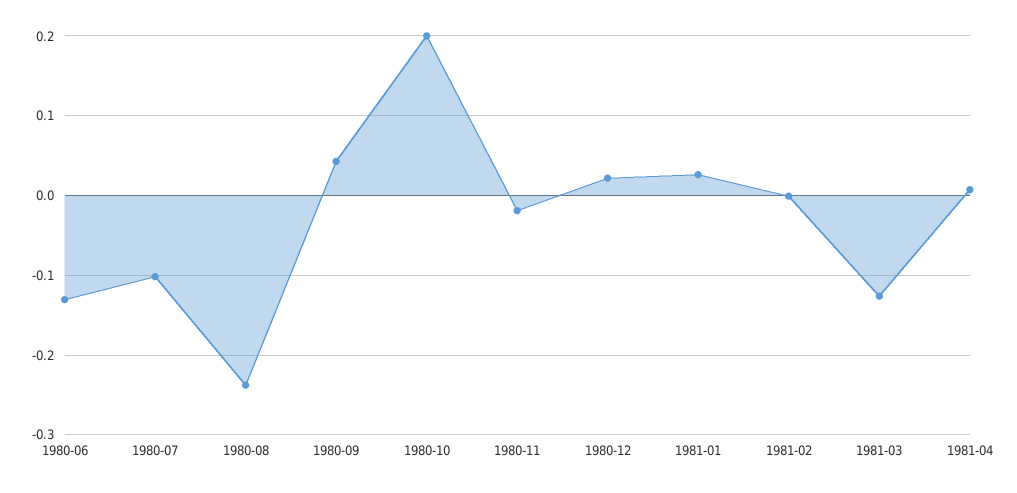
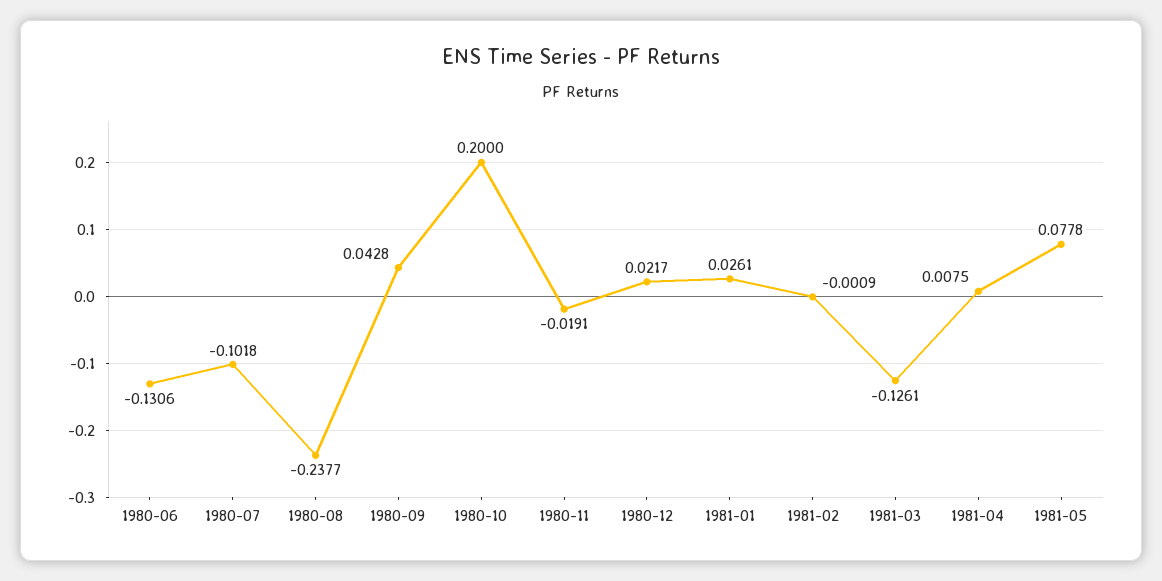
1981-05: none -> 0.0778

